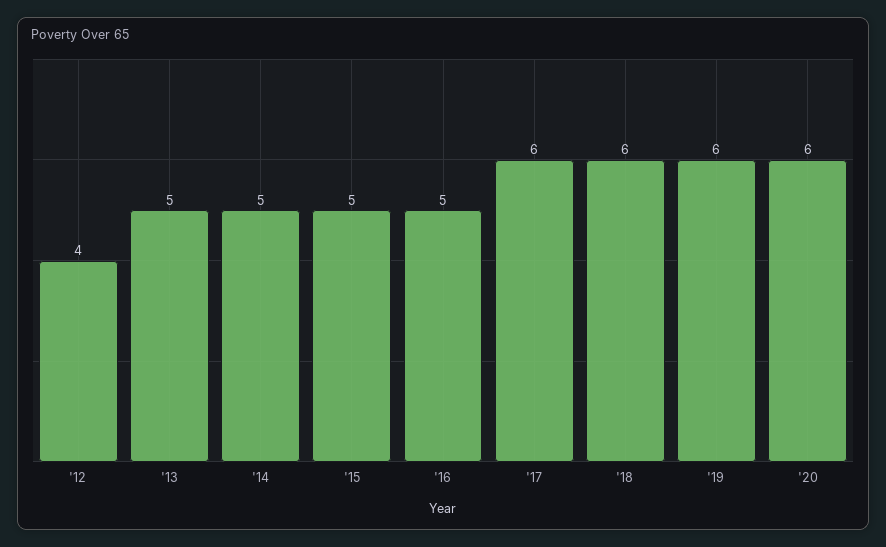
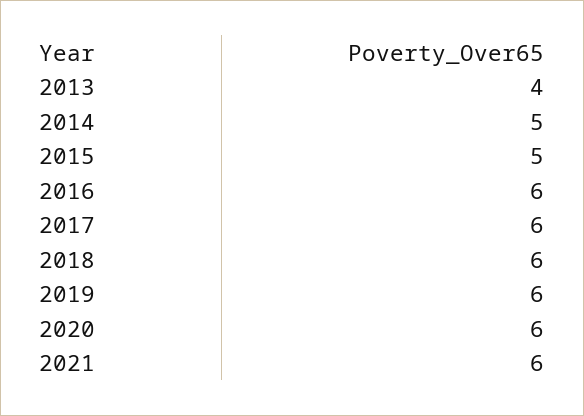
'12: 4 -> none
'13: 5 -> 4
'16: 5 -> 6
2021: none -> 6

